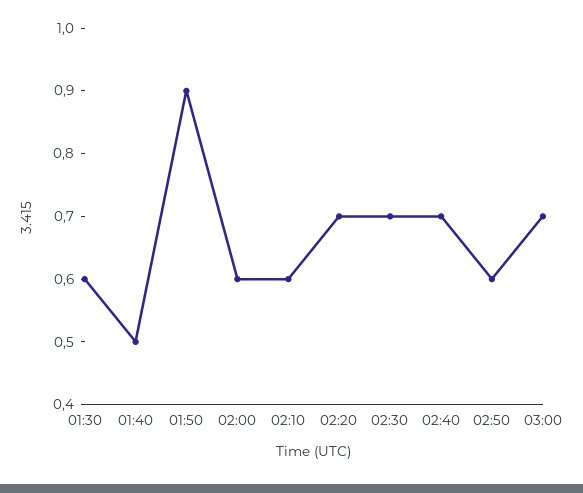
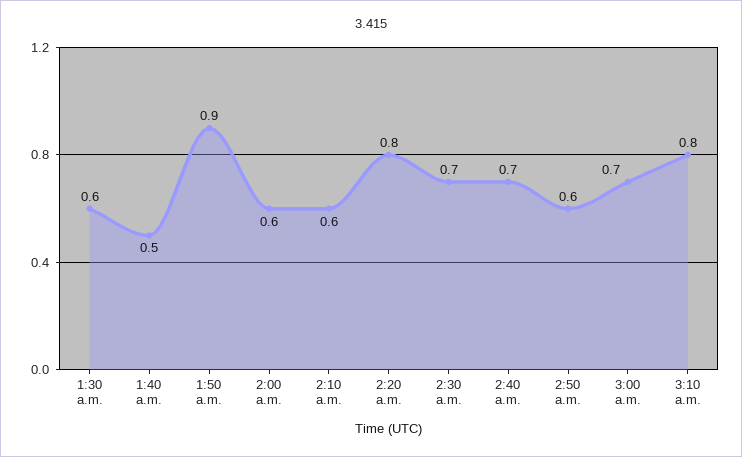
02:20: 0.7 -> 0.8
3:10 a.m.: none -> 0.8

